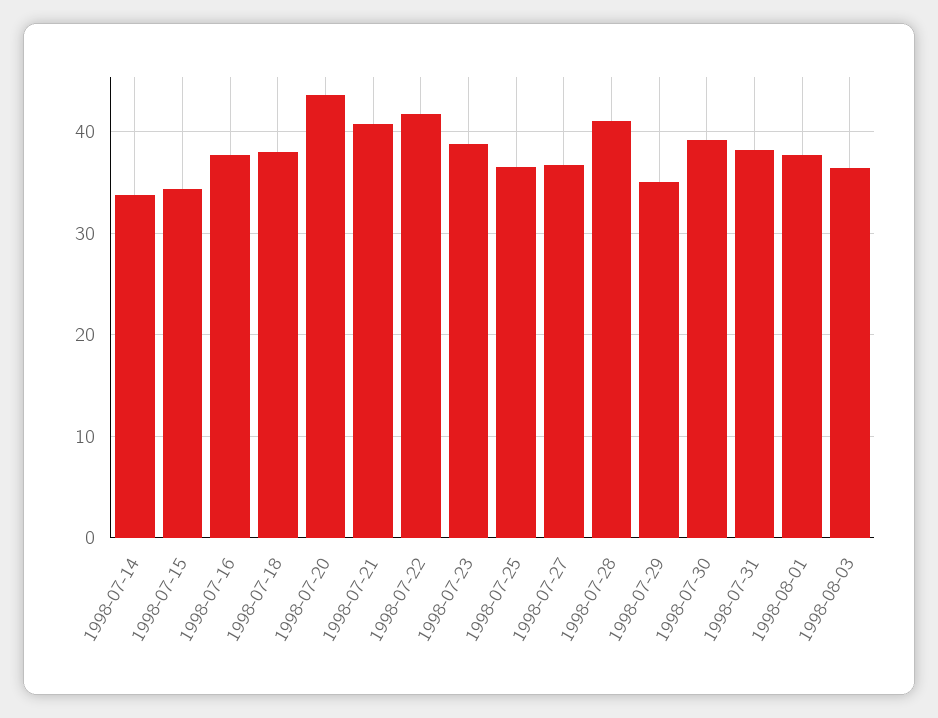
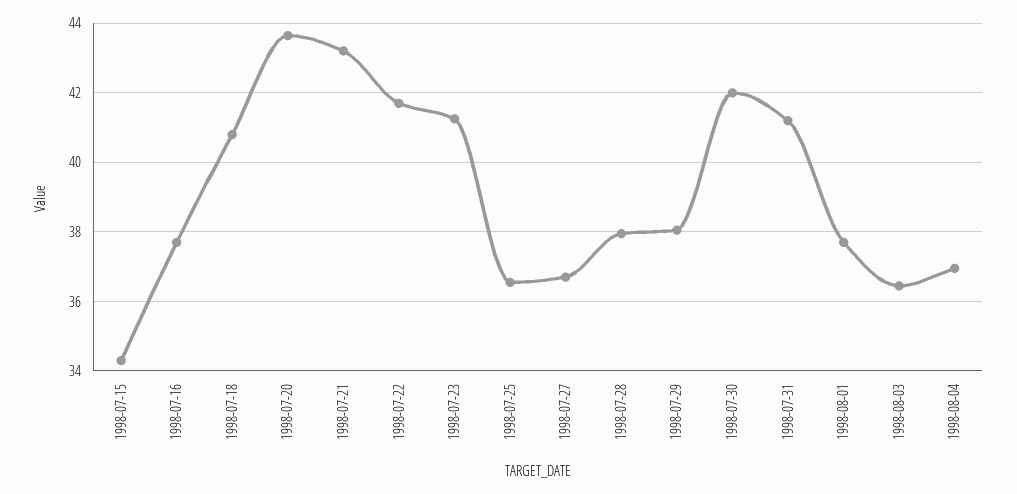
1998-07-14: 34 -> none
1998-07-18: 38 -> 40.8
1998-07-21: 41 -> 43.2
1998-07-23: 39 -> 41.2
1998-07-28: 41 -> 38
1998-07-29: 35 -> 38
1998-07-30: 39 -> 42
1998-07-31: 38 -> 41.2
1998-08-04: none -> 37

